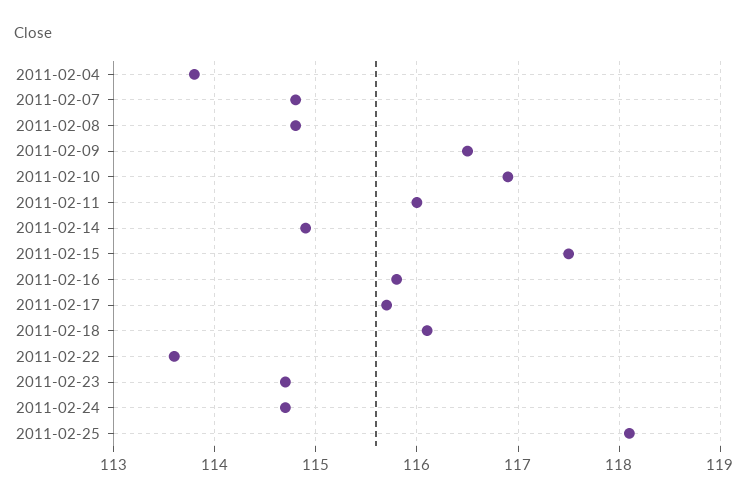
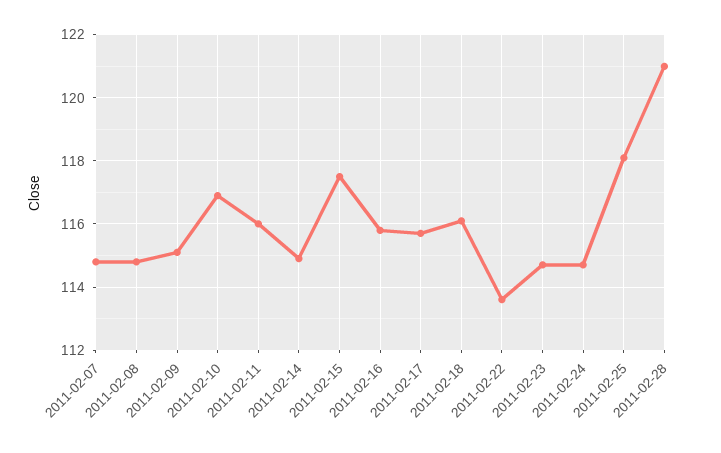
2011-02-04: 113.8 -> none
2011-02-09: 116.5 -> 115
2011-02-28: none -> 121

